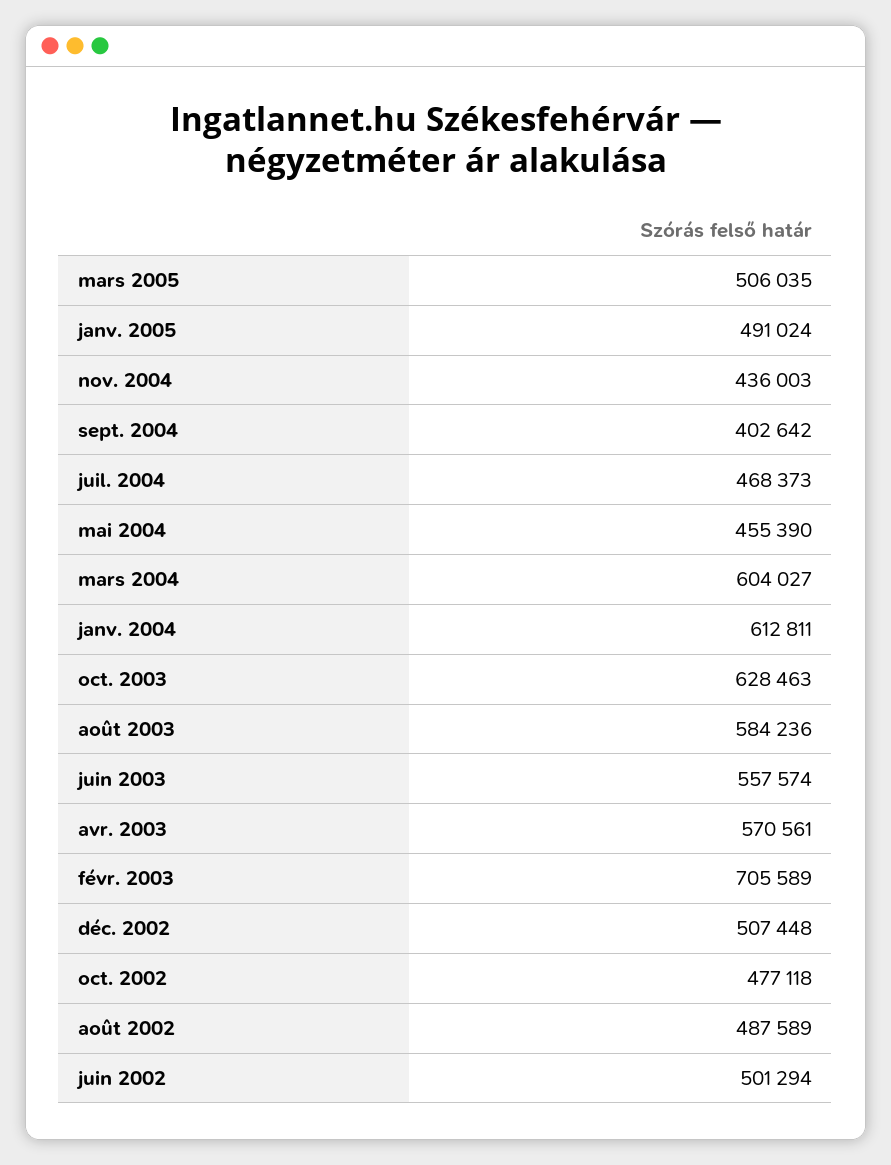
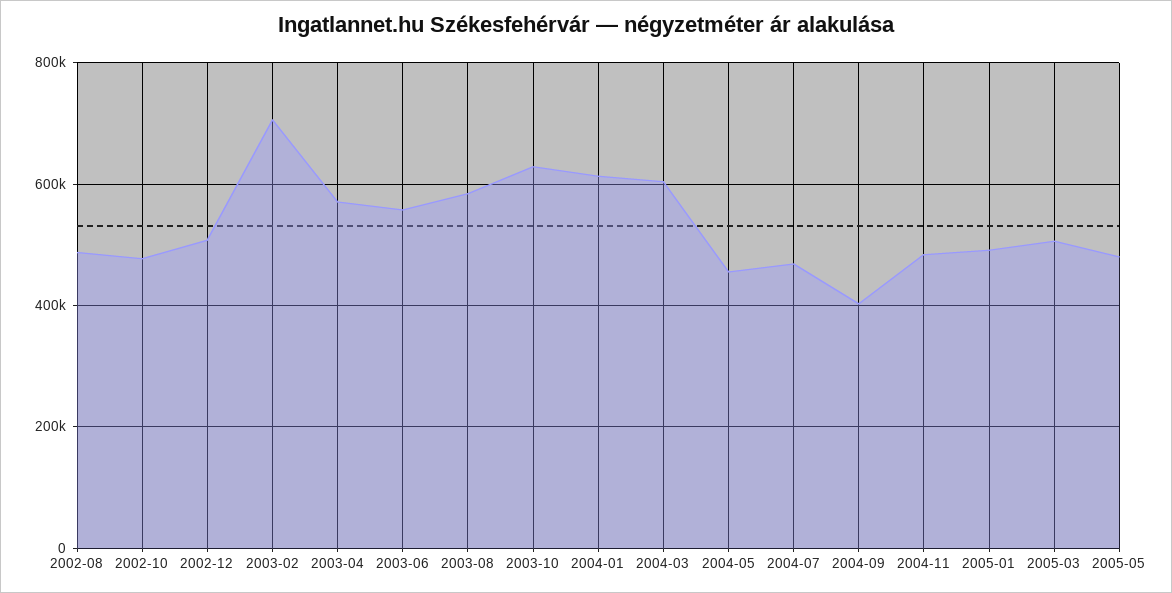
nov. 2004: 436003 -> 480000
juin 2002: 501294 -> none
2005-05: none -> 480000

